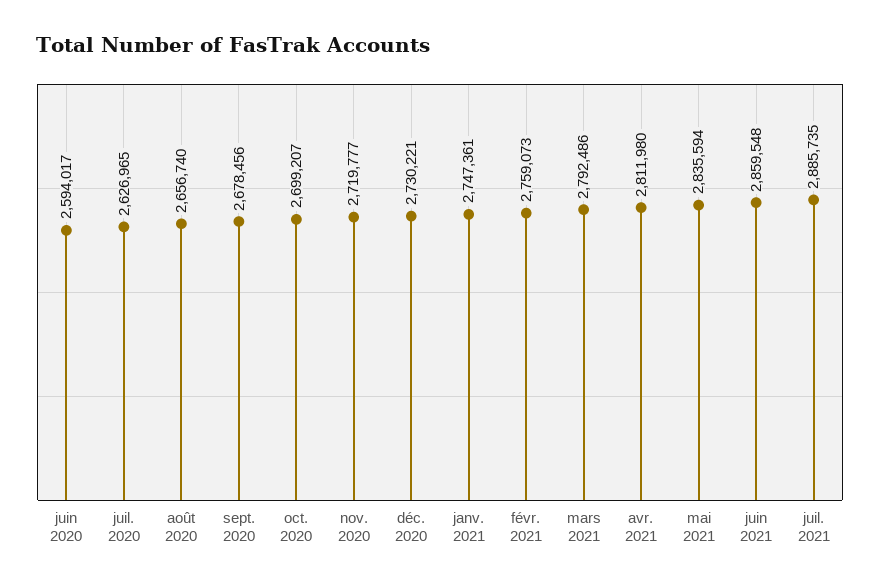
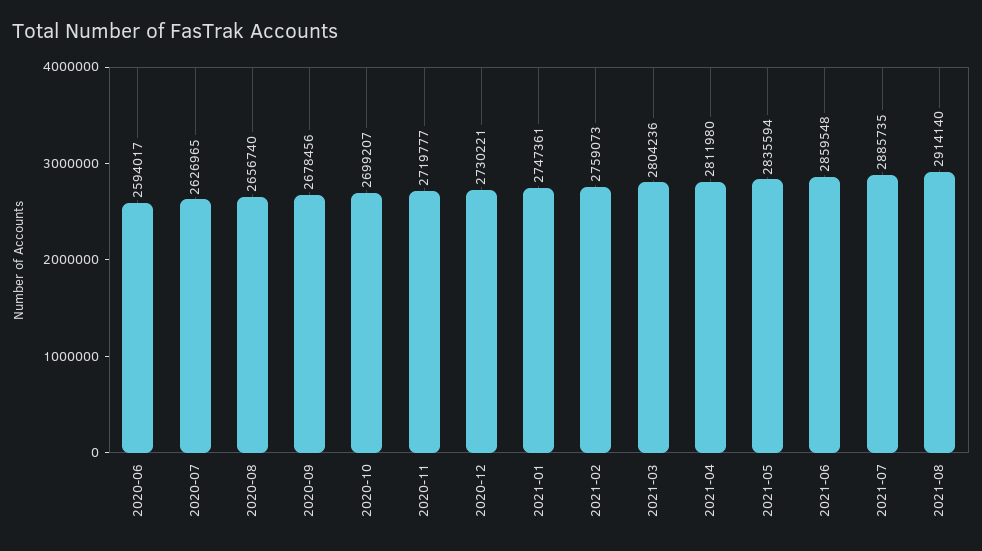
mars 2021: 2792486 -> 2804236
2021-08: none -> 2914140

